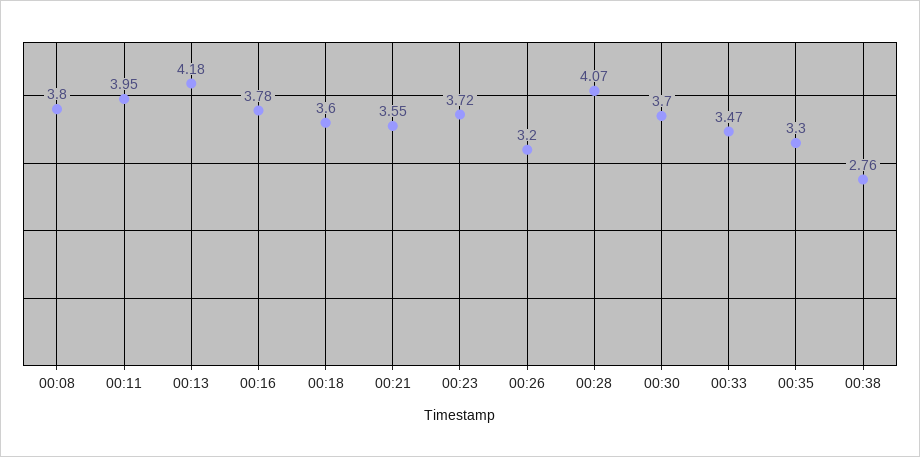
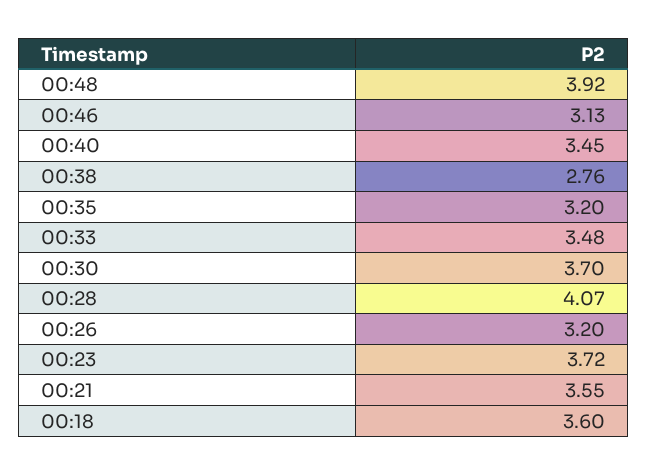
00:08: 3.8 -> none
00:11: 3.95 -> none
00:13: 4.18 -> none
00:16: 3.78 -> none
00:33: 3.47 -> 3.48
00:35: 3.3 -> 3.2
00:48: none -> 3.92
00:46: none -> 3.13
00:40: none -> 3.45

